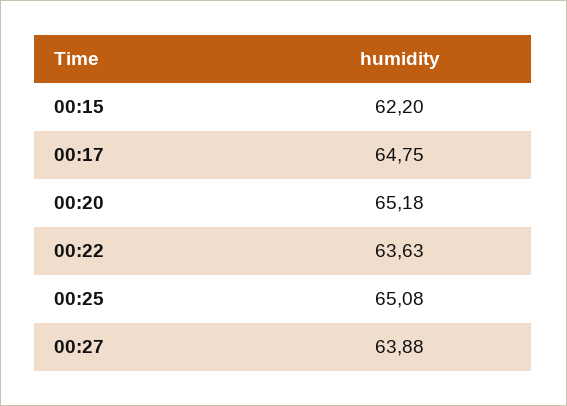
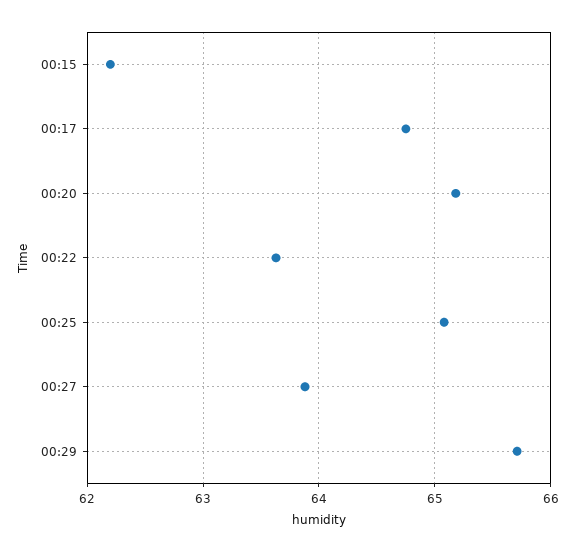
00:29: none -> 65.7

